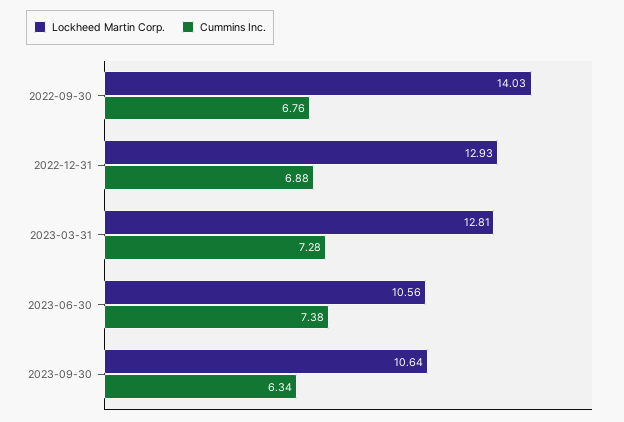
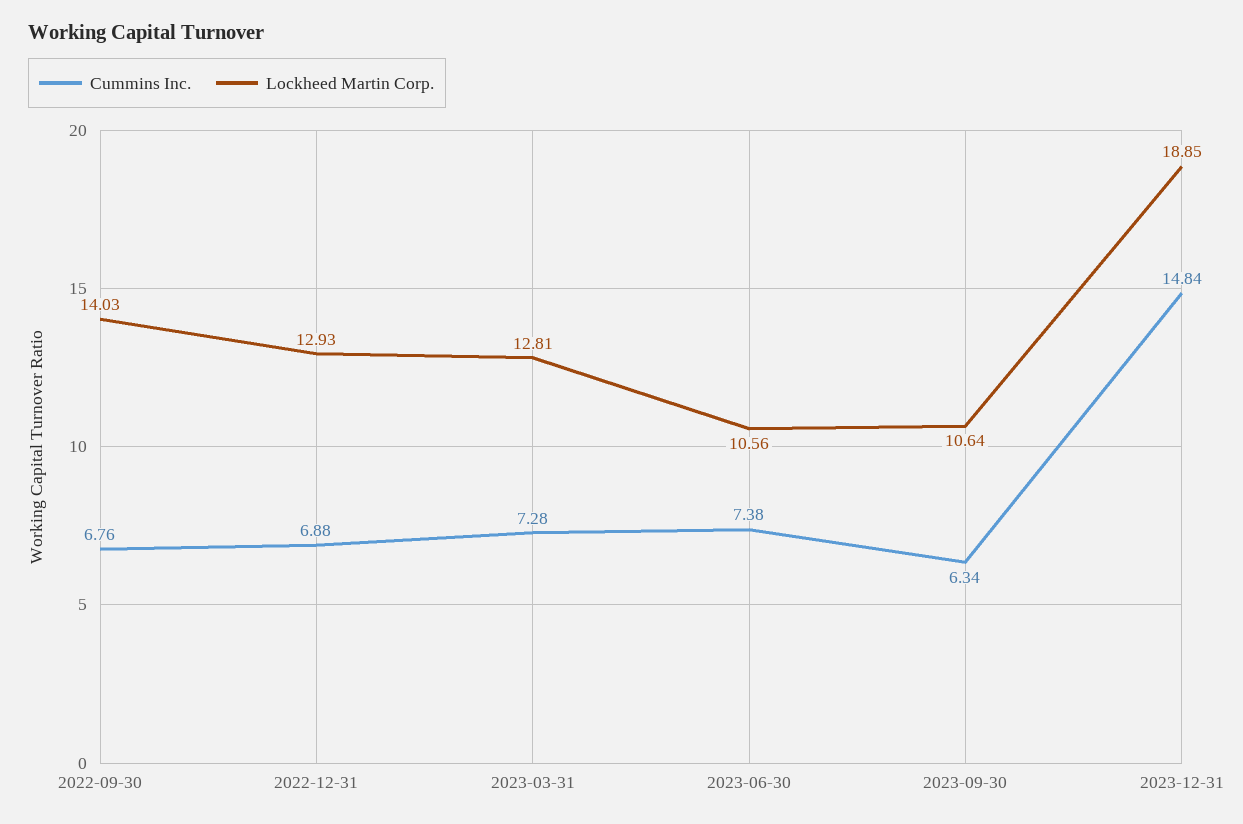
Cummins Inc., 2023-12-31: none -> 14.84
Lockheed Martin Corp., 2023-12-31: none -> 18.85

